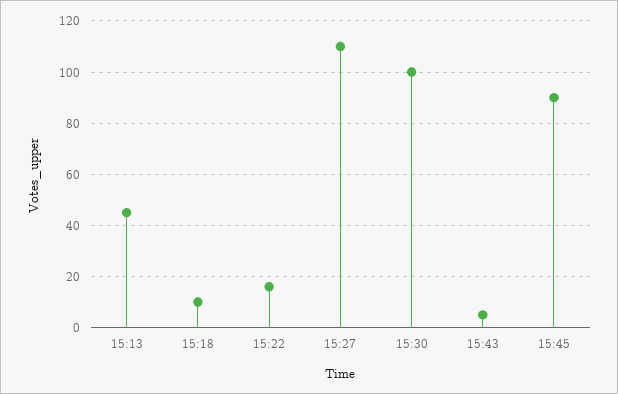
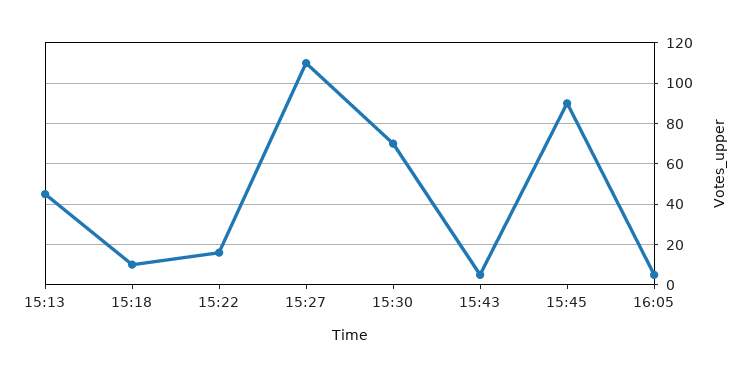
15:30: 100 -> 70
16:05: none -> 5

